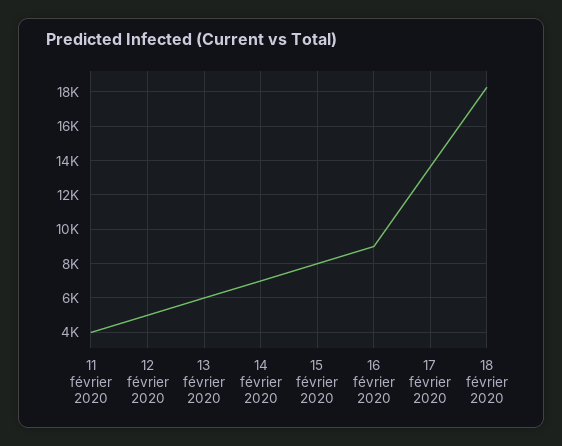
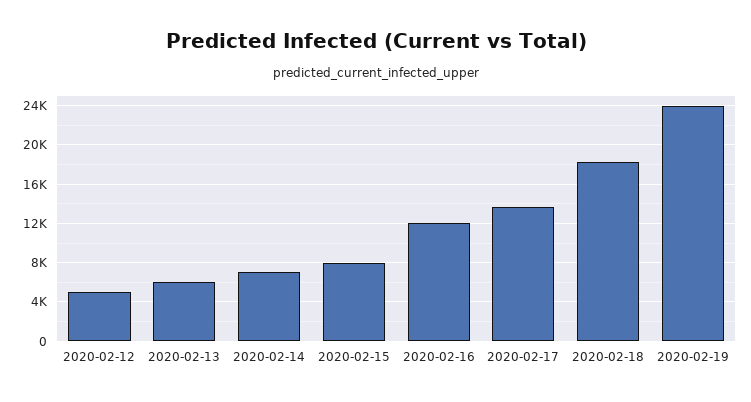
11 février 2020: 4000 -> none
16 février 2020: 9000 -> 12000
2020-02-19: none -> 24000

